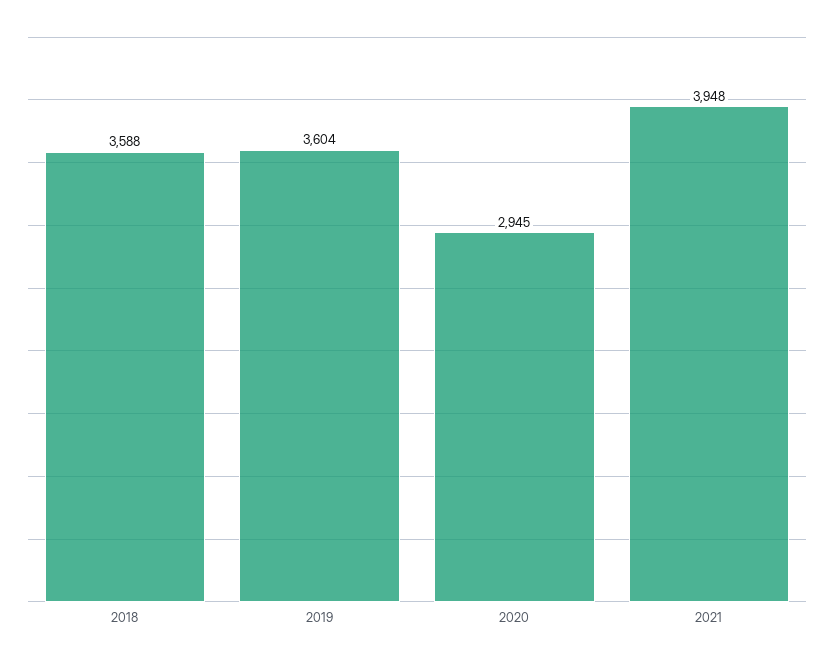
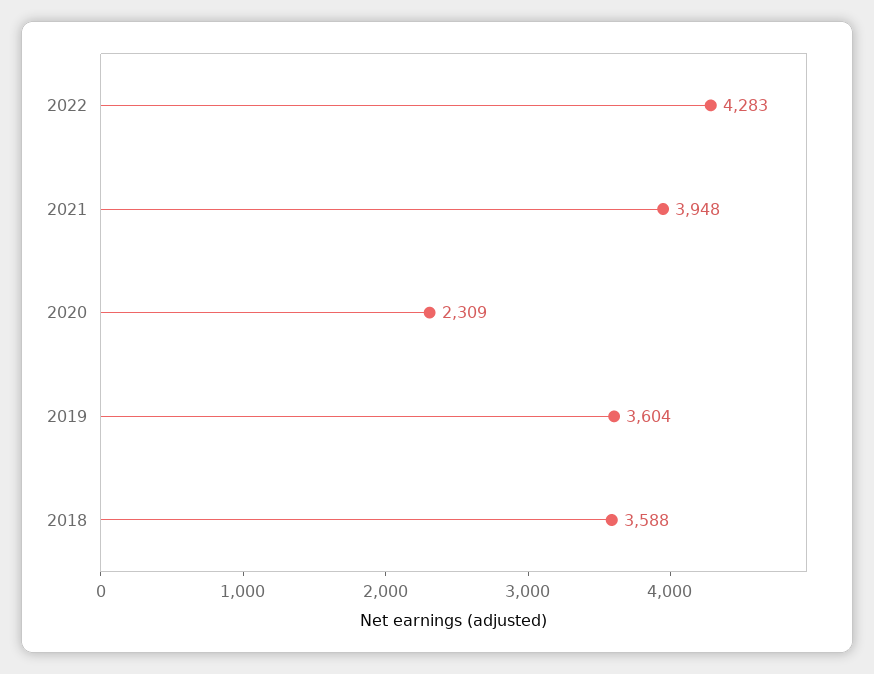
2020: 2945 -> 2309
2022: none -> 4283

